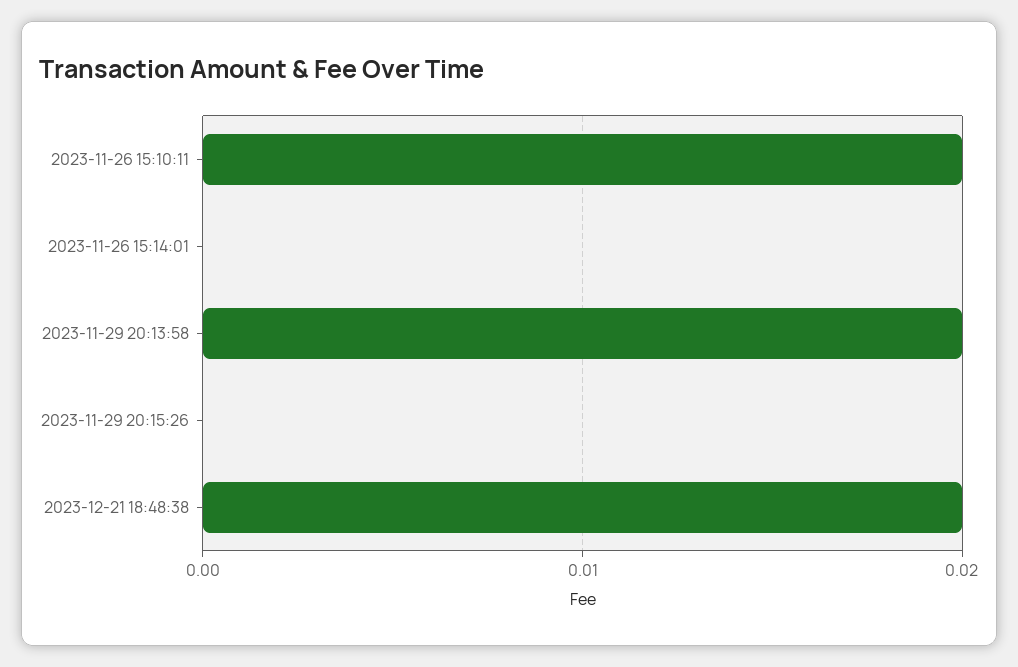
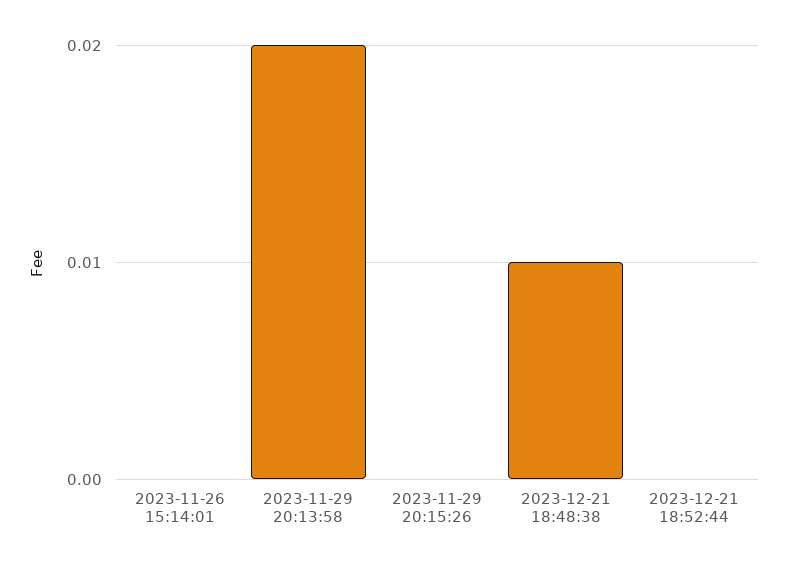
2023-11-26 15:10:11: 0.02 -> none
2023-12-21 18:48:38: 0.02 -> 0.01
2023-12-21 18:52:44: none -> 0

